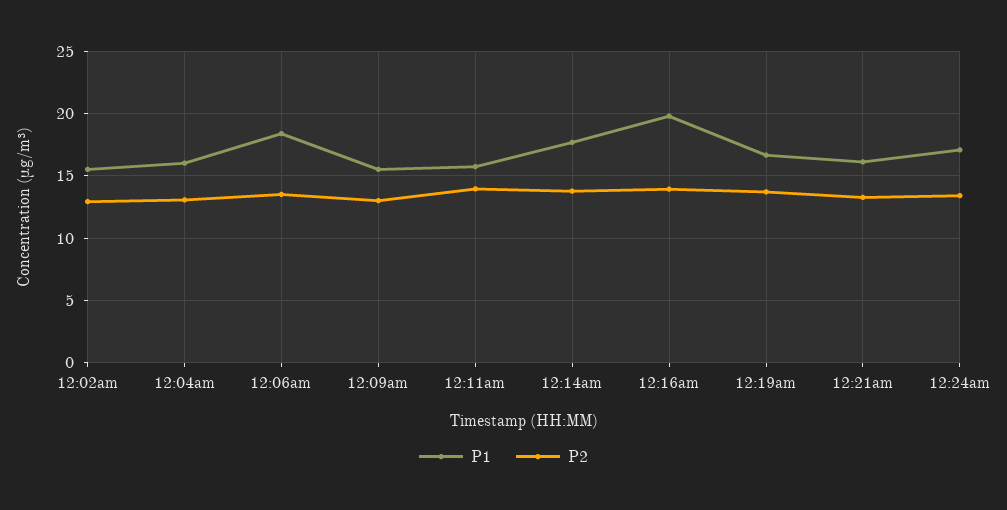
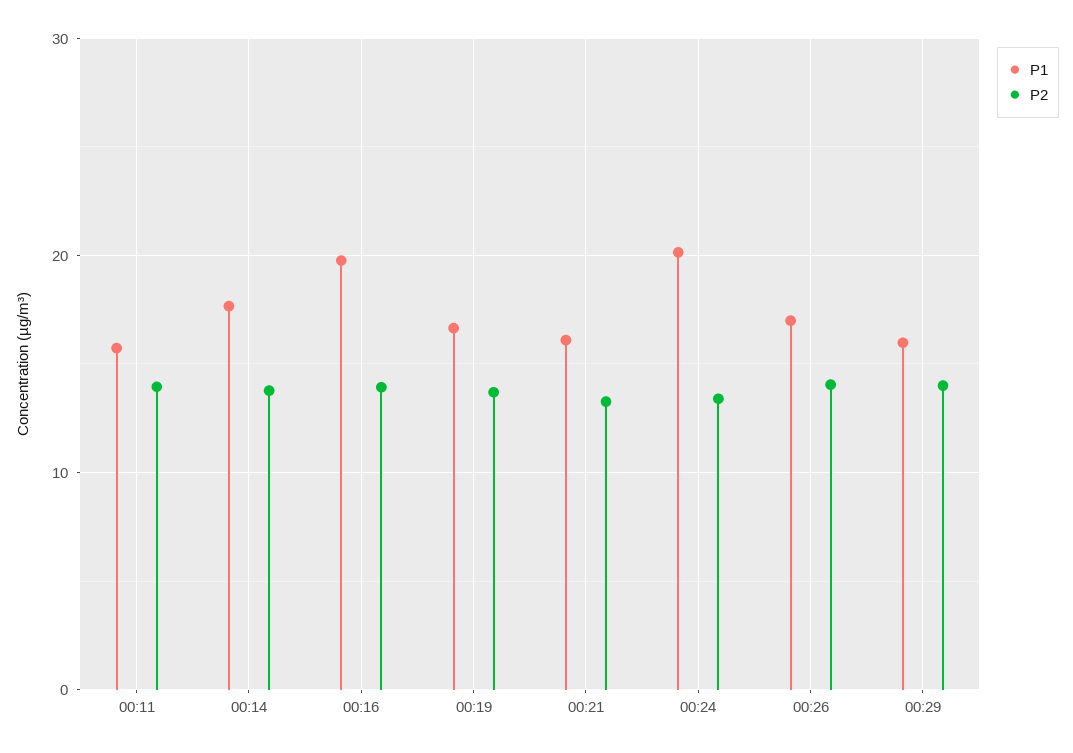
P1, 12:02am: 15.5 -> none
P2, 12:02am: 13 -> none
P1, 12:04am: 16 -> none
P2, 12:04am: 13 -> none
P1, 12:06am: 18.5 -> none
P2, 12:06am: 13.5 -> none
P1, 12:09am: 15.5 -> none
P2, 12:09am: 13 -> none
P1, 12:24am: 17 -> 20
P1, 00:26: none -> 17
P2, 00:26: none -> 14
P1, 00:29: none -> 16
P2, 00:29: none -> 14

